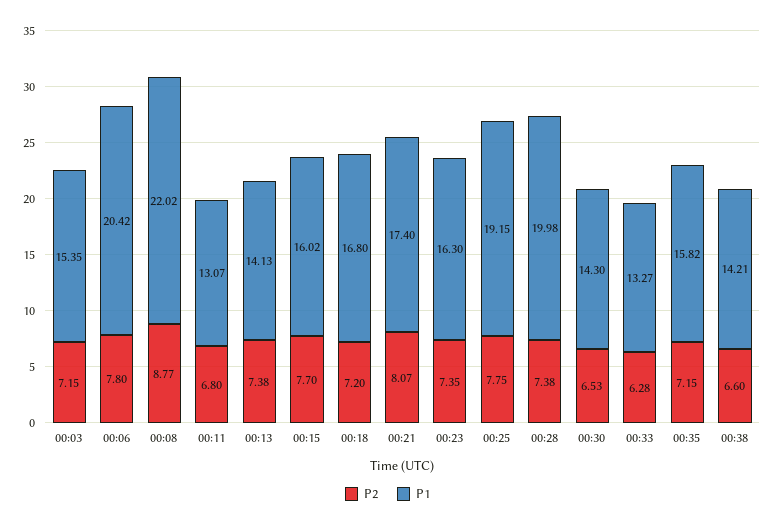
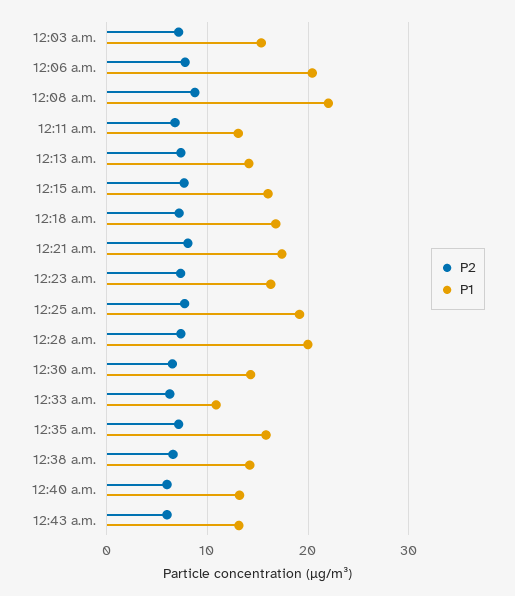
P1, 00:33: 13.27 -> 11
P2, 12:40 a.m.: none -> 6
P1, 12:40 a.m.: none -> 13
P2, 12:43 a.m.: none -> 6
P1, 12:43 a.m.: none -> 13

